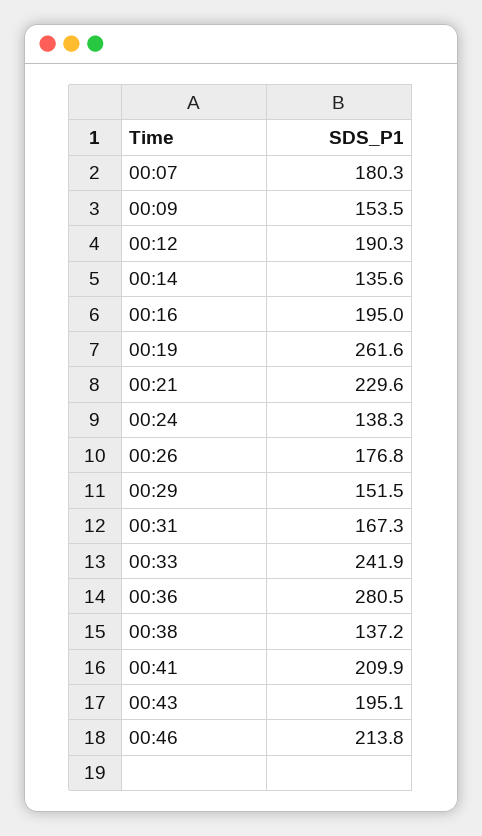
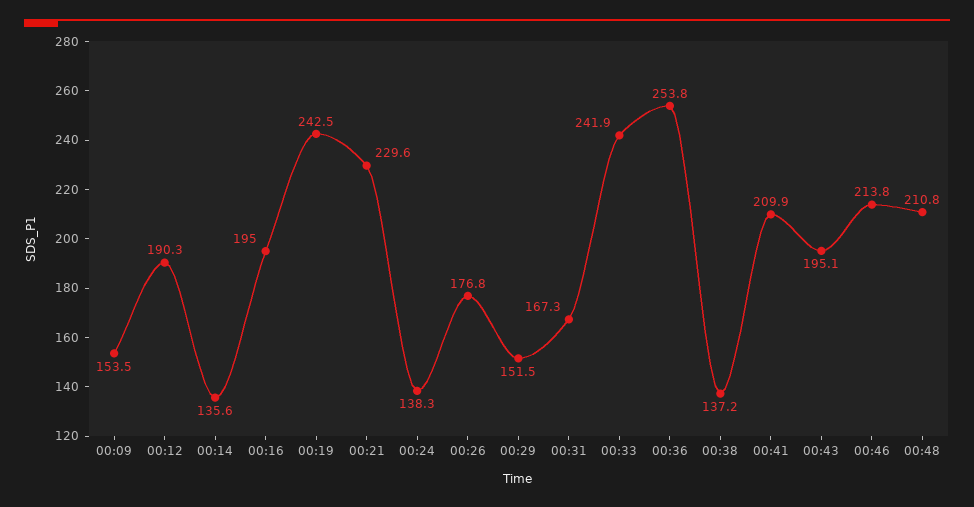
00:07: 180.3 -> none
00:19: 261.6 -> 242.5
00:36: 280.5 -> 253.8
00:48: none -> 210.8

